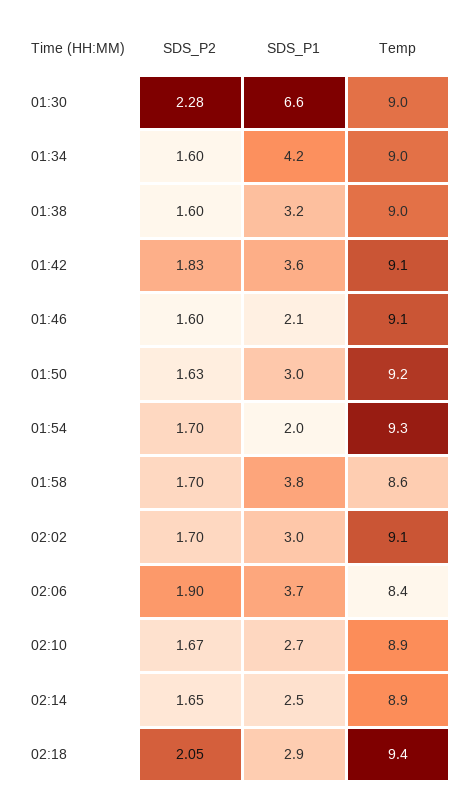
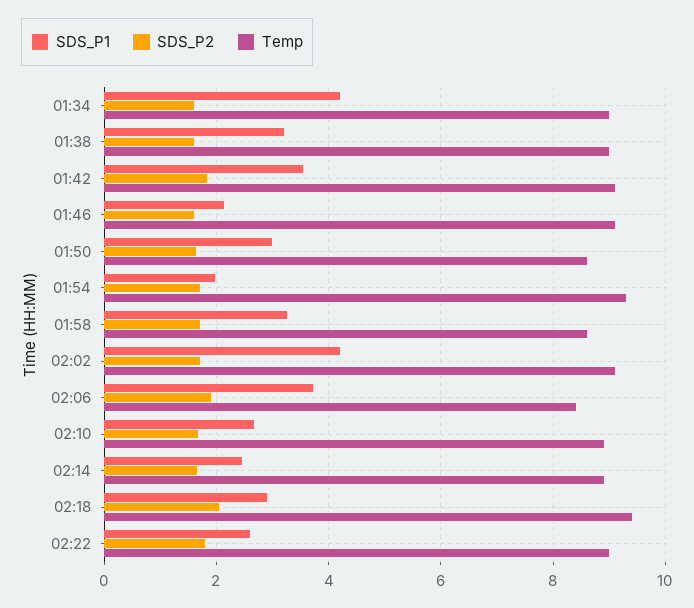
SDS_P2, 01:30: 2.28 -> none
SDS_P1, 01:30: 6.6 -> none
Temp, 01:30: 9 -> none
Temp, 01:50: 9.2 -> 8.6
SDS_P1, 01:58: 3.8 -> 3.2
SDS_P1, 02:02: 3 -> 4.2
SDS_P1, 02:22: none -> 2.6
SDS_P2, 02:22: none -> 1.8
Temp, 02:22: none -> 9

